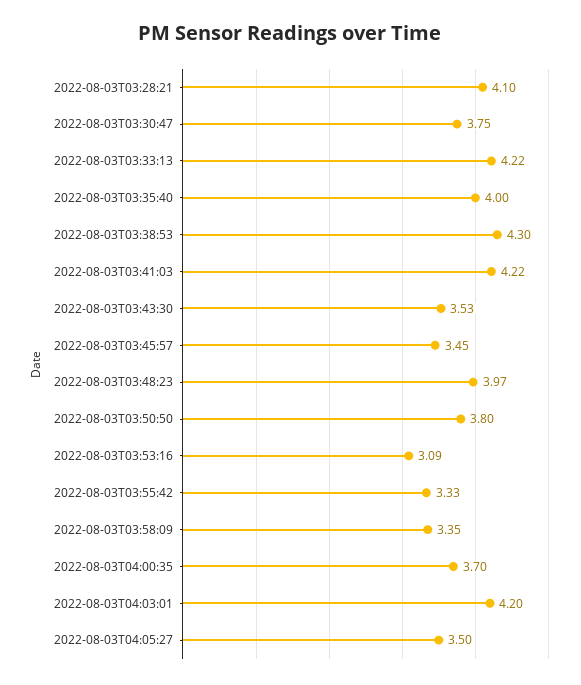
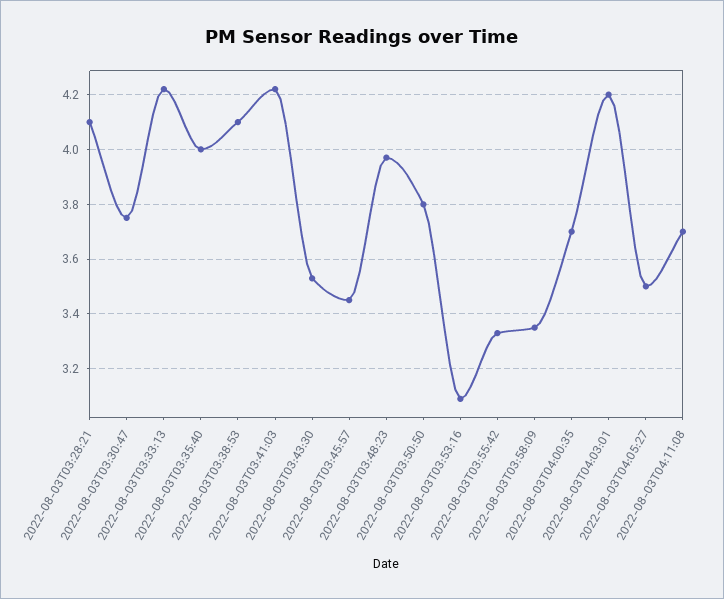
2022-08-03T03:38:53: 4.3 -> 4.1
2022-08-03T04:11:08: none -> 3.7

